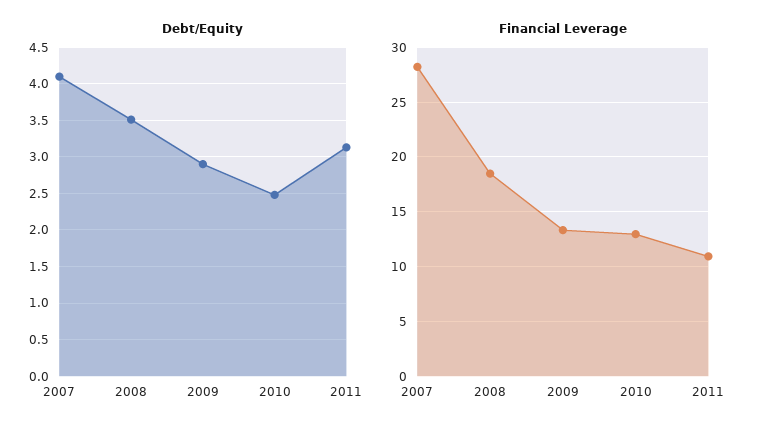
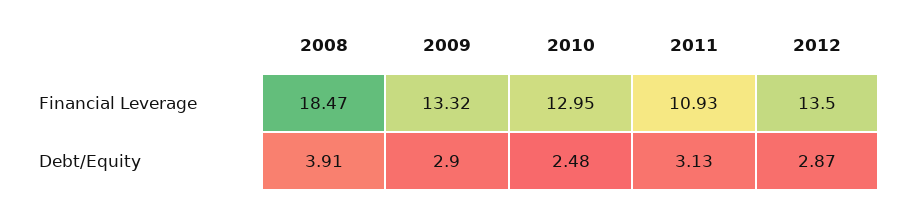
Debt/Equity, 2007: 4.1 -> none
Debt/Equity, 2008: 3.5 -> 3.91
Financial Leverage, 2007: 28 -> none
Financial Leverage, 2012: none -> 13.5
Debt/Equity, 2012: none -> 2.87

